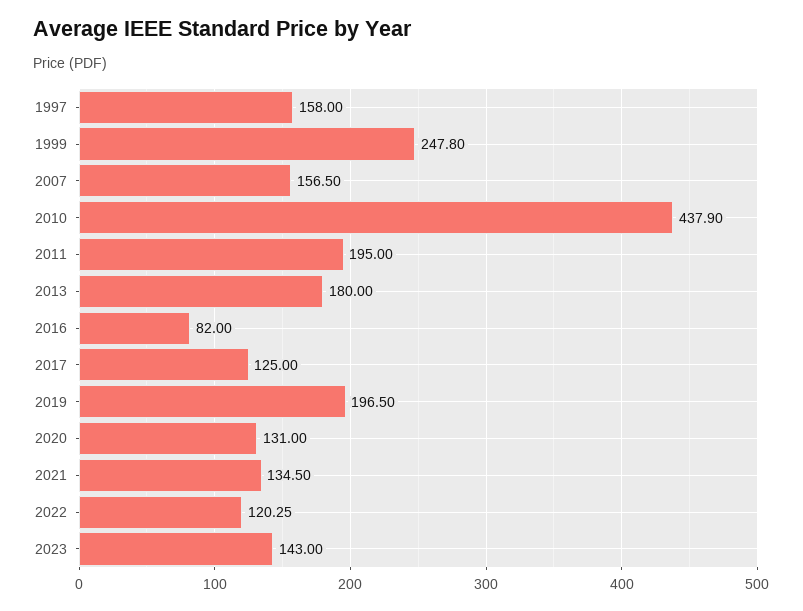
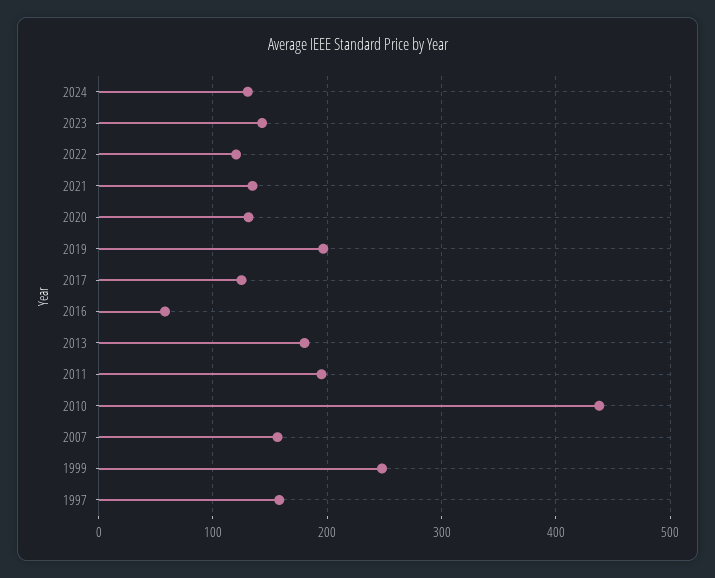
2016: 82 -> 60
2024: none -> 130

